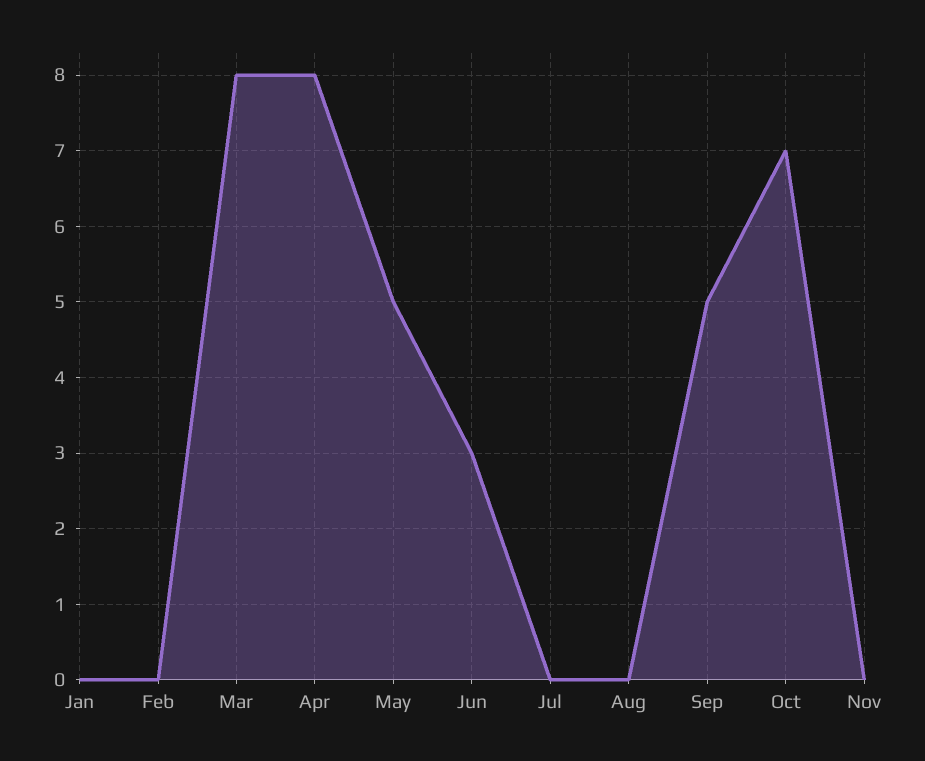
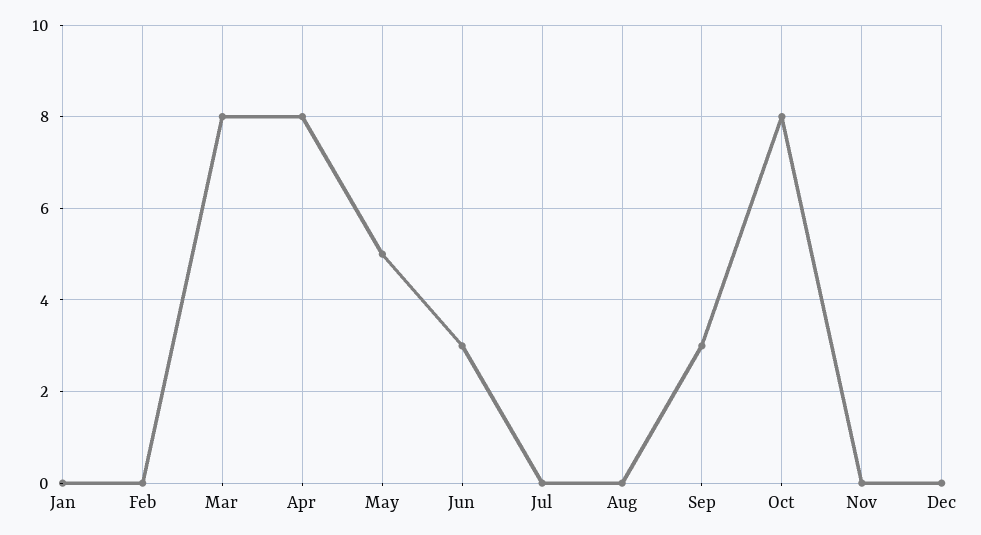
Sep: 5 -> 3
Oct: 7 -> 8
Dec: none -> 0

